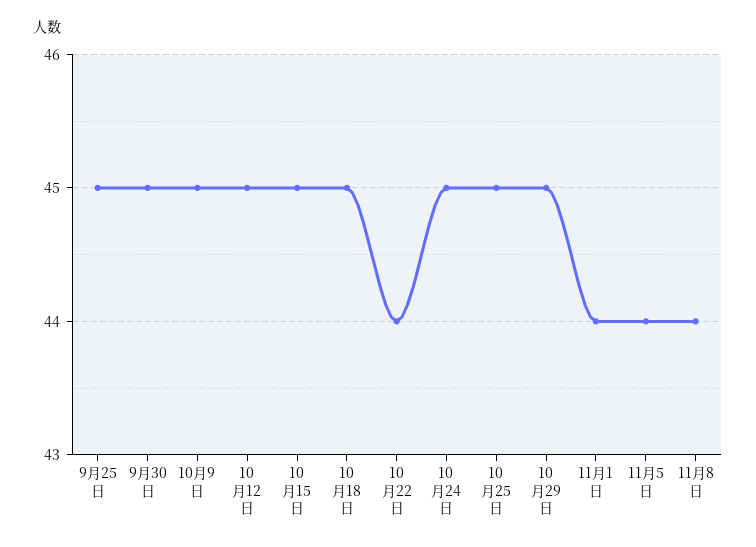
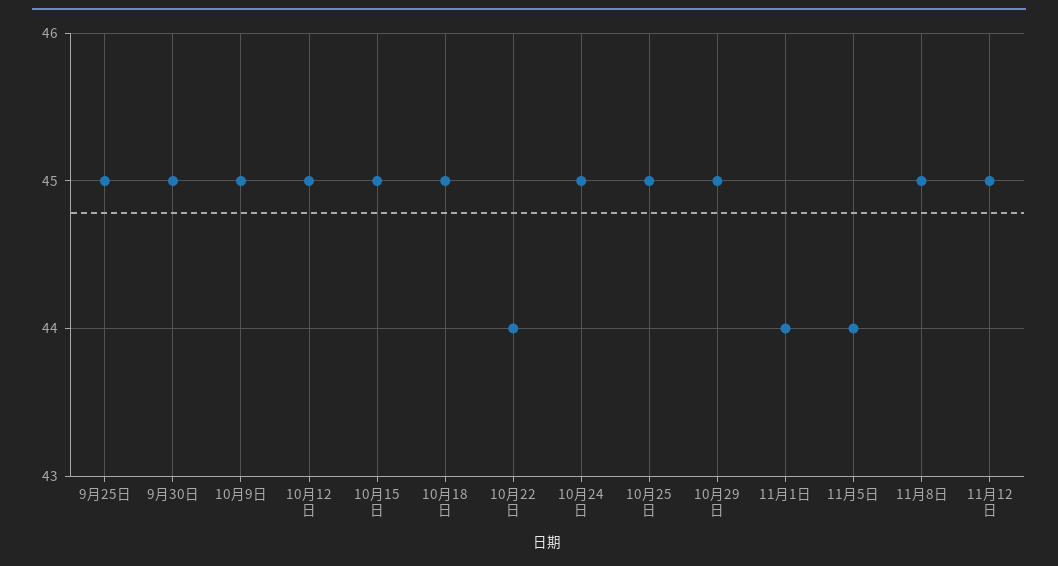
11月8日: 44 -> 45
11月12日: none -> 45

